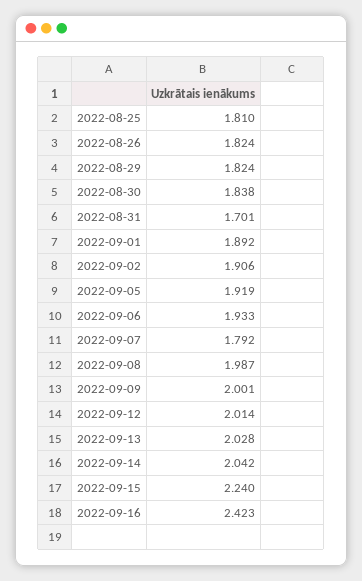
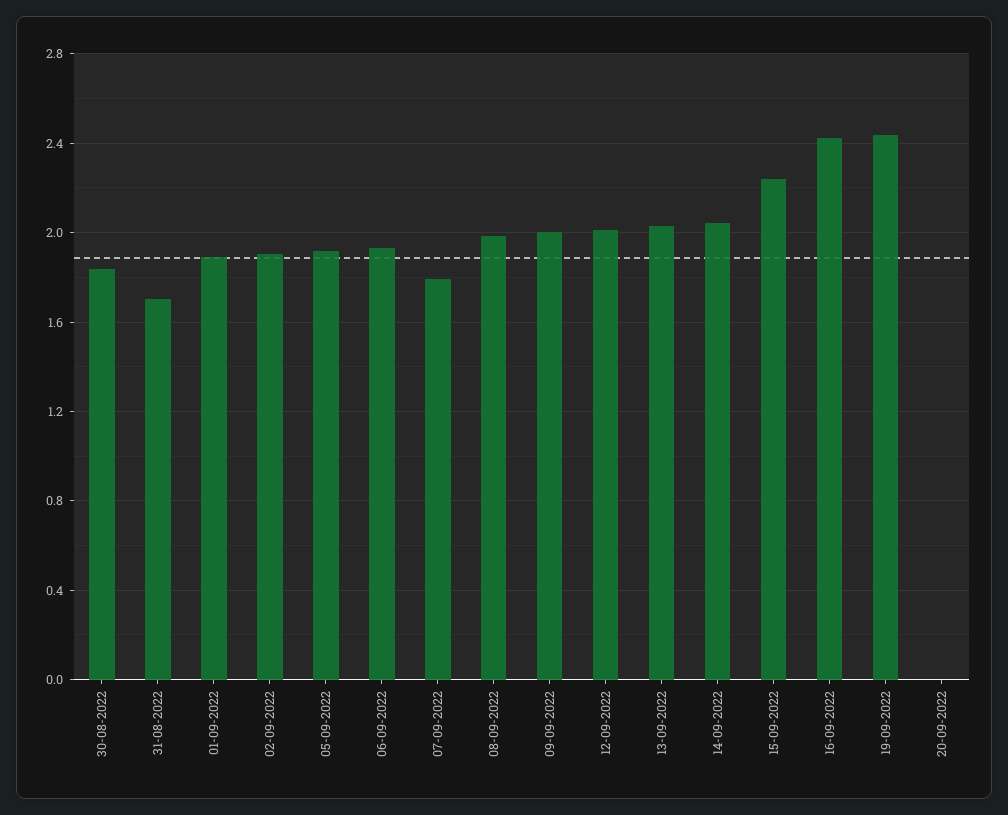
2022-08-25: 1.81 -> none
2022-08-26: 1.824 -> none
2022-08-29: 1.824 -> none
19-09-2022: none -> 2.45
20-09-2022: none -> 0

